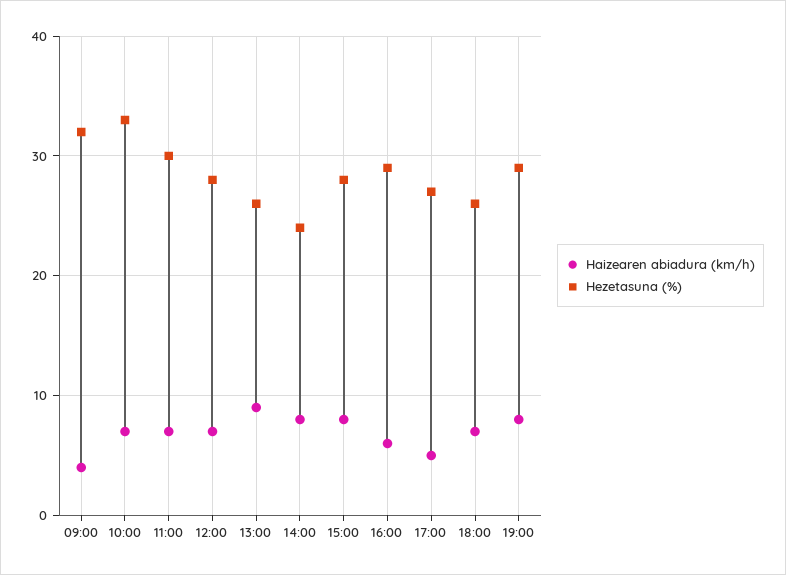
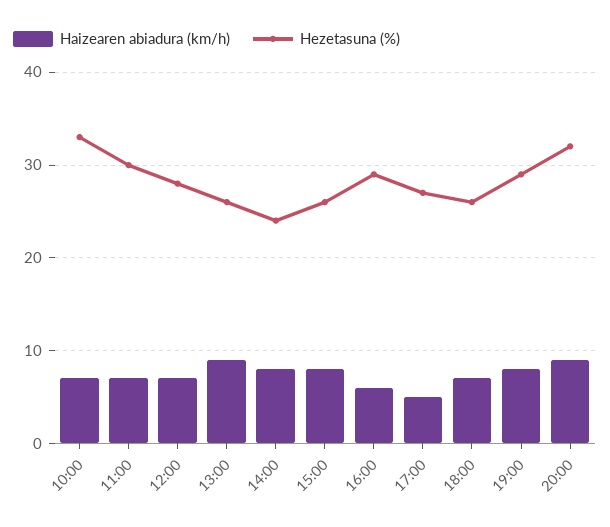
Haizearen abiadura (km/h), 09:00: 4 -> none
Hezetasuna (%), 09:00: 32 -> none
Hezetasuna (%), 15:00: 28 -> 26
Haizearen abiadura (km/h), 20:00: none -> 9
Hezetasuna (%), 20:00: none -> 32

